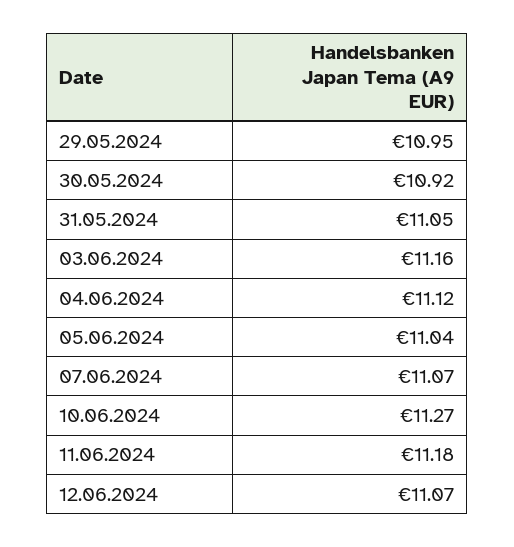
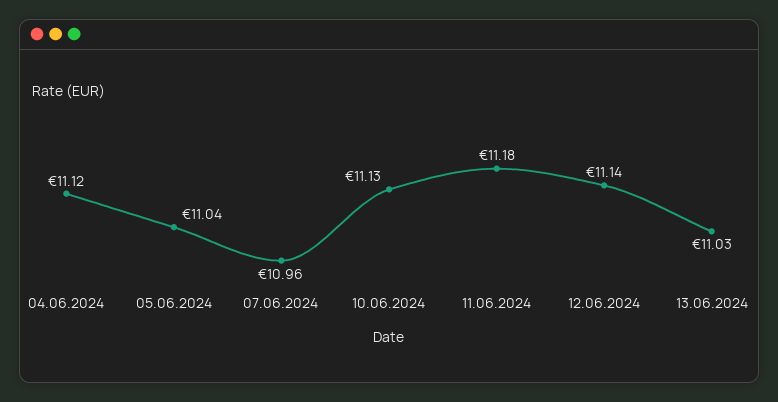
29.05.2024: 10.95 -> none
30.05.2024: 10.92 -> none
31.05.2024: 11.05 -> none
03.06.2024: 11.16 -> none
07.06.2024: 11.07 -> 10.96
10.06.2024: 11.27 -> 11.13
12.06.2024: 11.07 -> 11.14
13.06.2024: none -> 11.03

